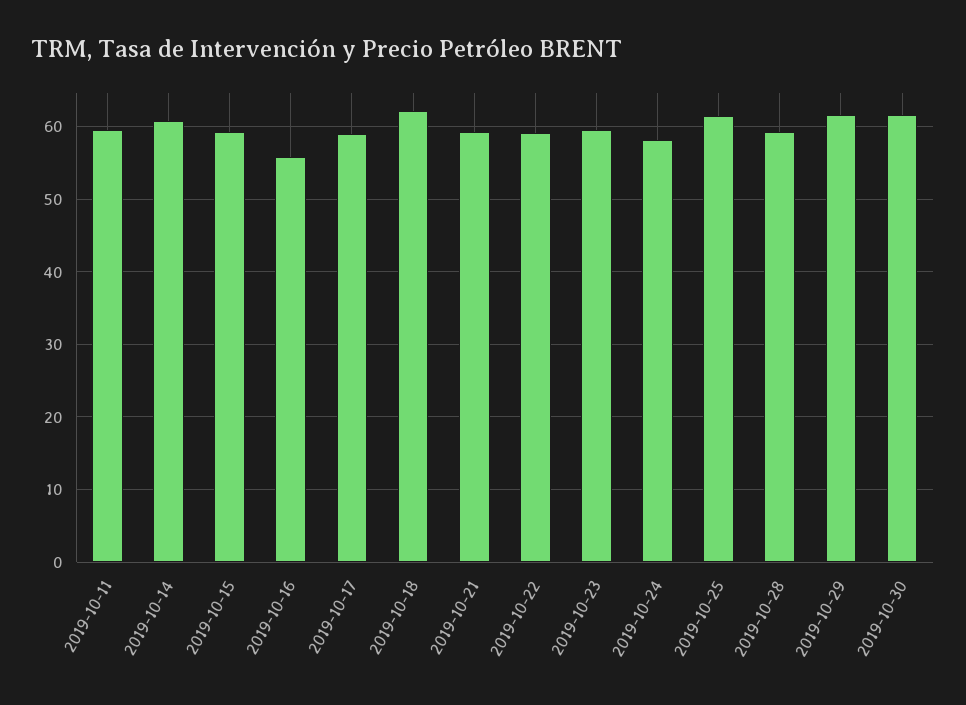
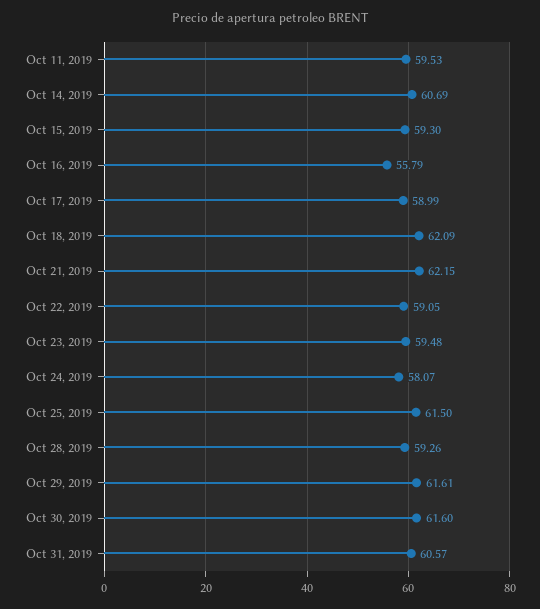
2019-10-21: 59 -> 62.15
Oct 31, 2019: none -> 60.57

